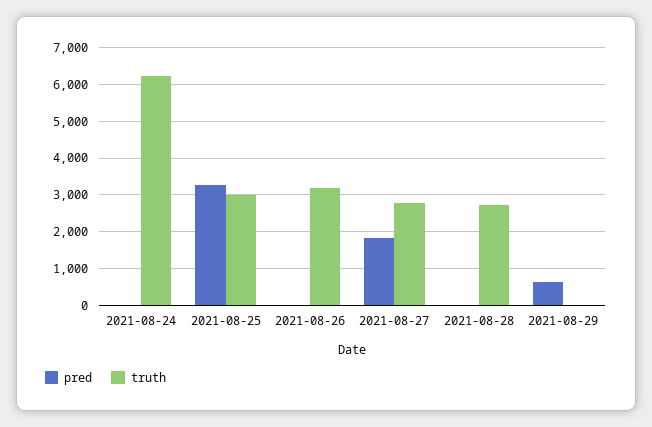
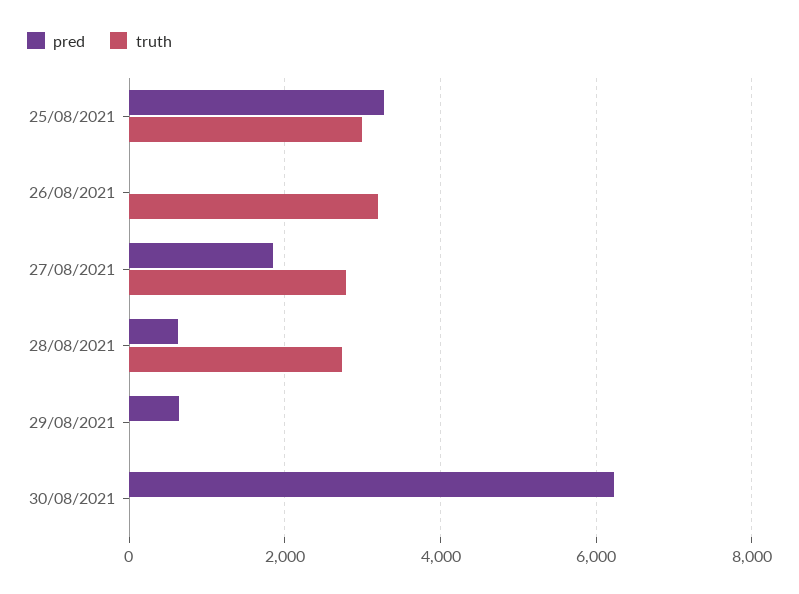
pred, 2021-08-24: 0 -> none
truth, 2021-08-24: 6200 -> none
pred, 2021-08-28: 0 -> 600
pred, 30/08/2021: none -> 6200
truth, 30/08/2021: none -> 0

